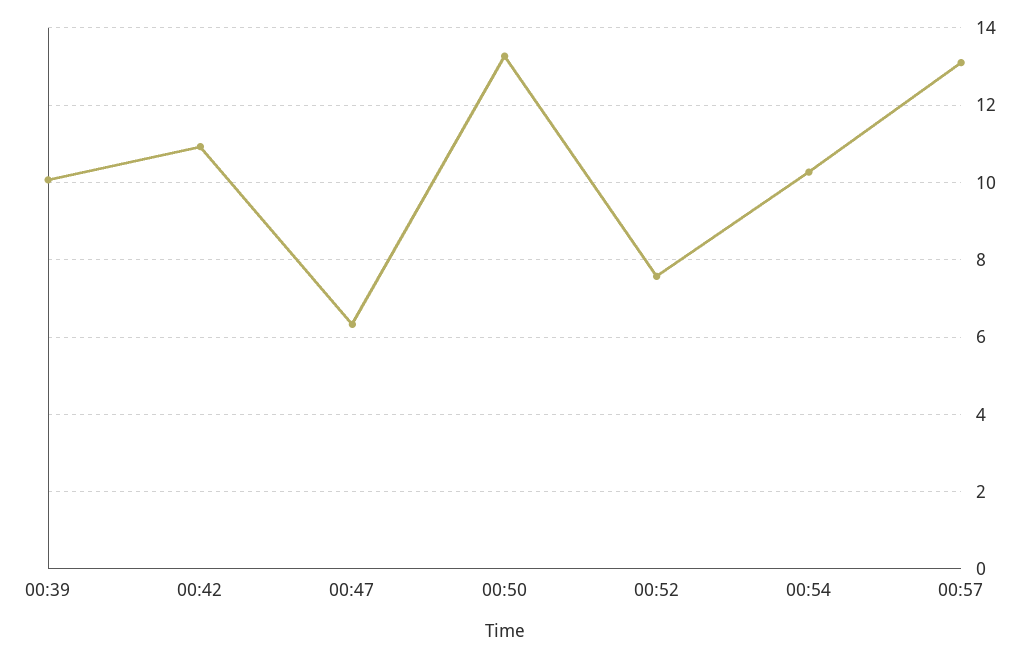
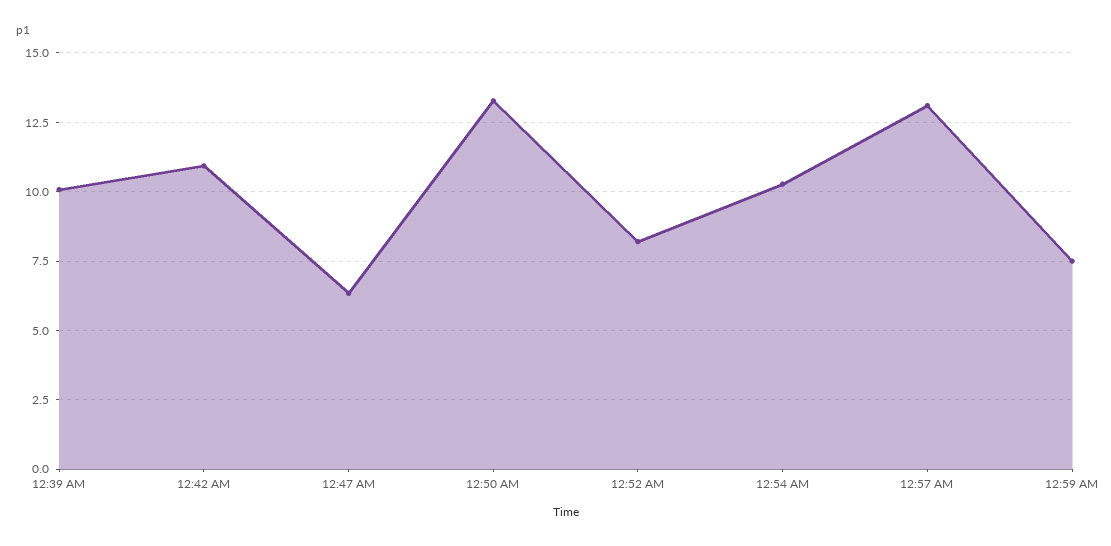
00:52: 7.6 -> 8.25
12:59 AM: none -> 7.5

